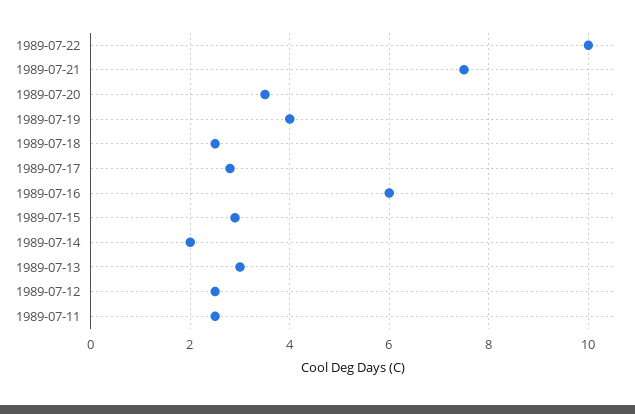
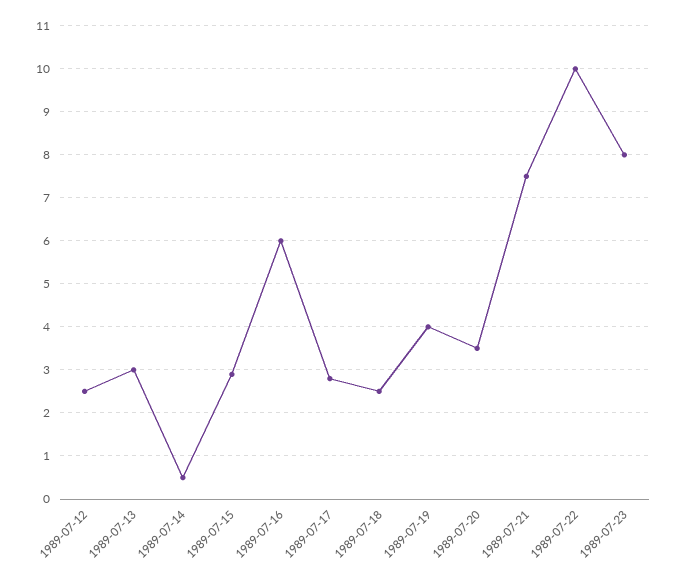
1989-07-14: 2 -> 0.5
1989-07-11: 2.5 -> none
1989-07-23: none -> 8

